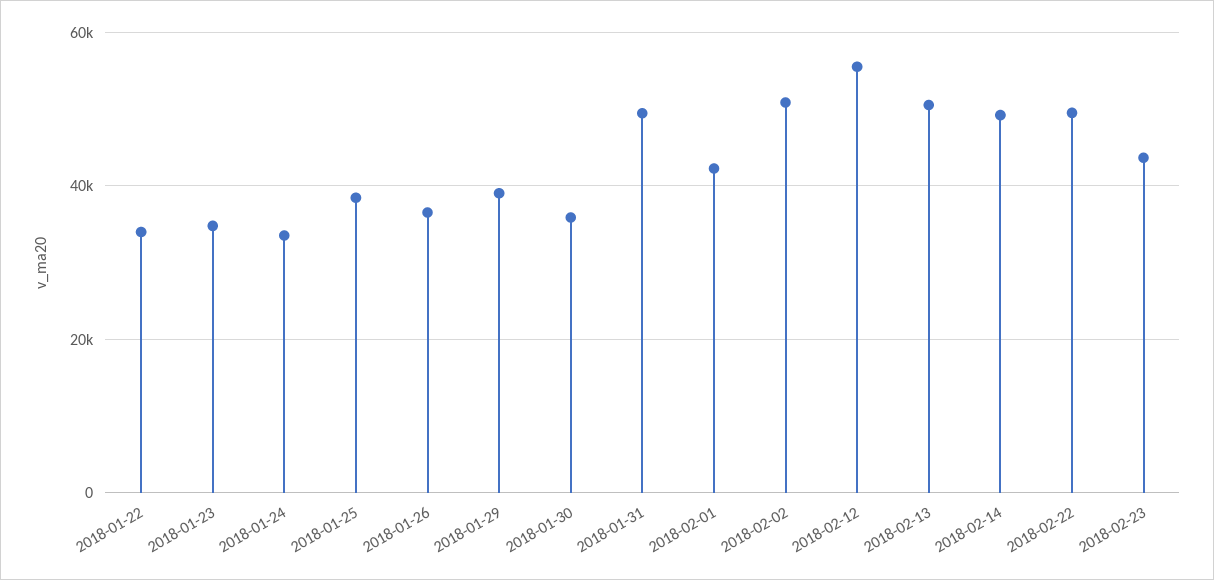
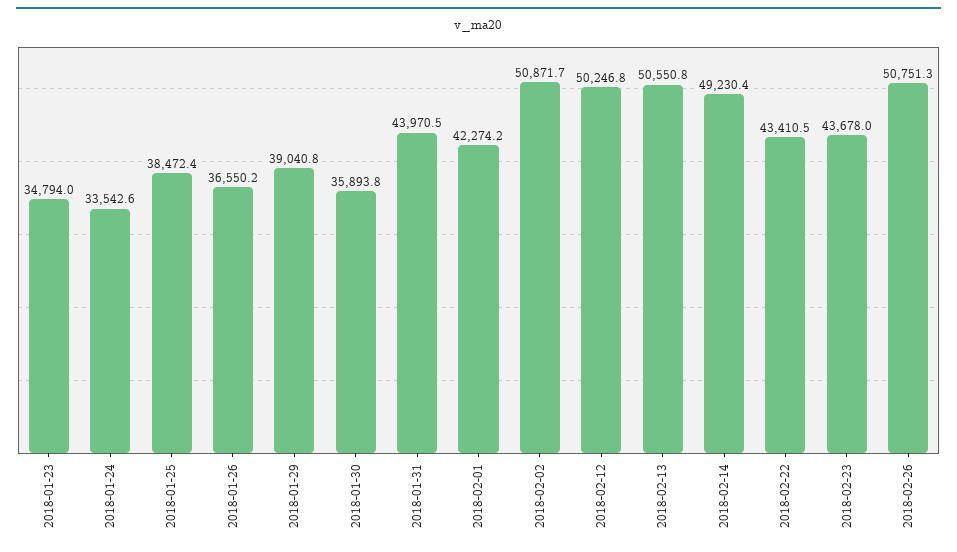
2018-01-22: 34000 -> none
2018-01-31: 50000 -> 43970.5
2018-02-12: 56000 -> 50246.8
2018-02-22: 50000 -> 43410.5
2018-02-26: none -> 50751.3

